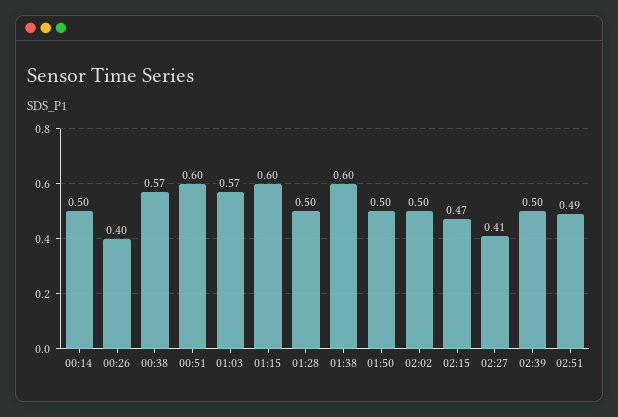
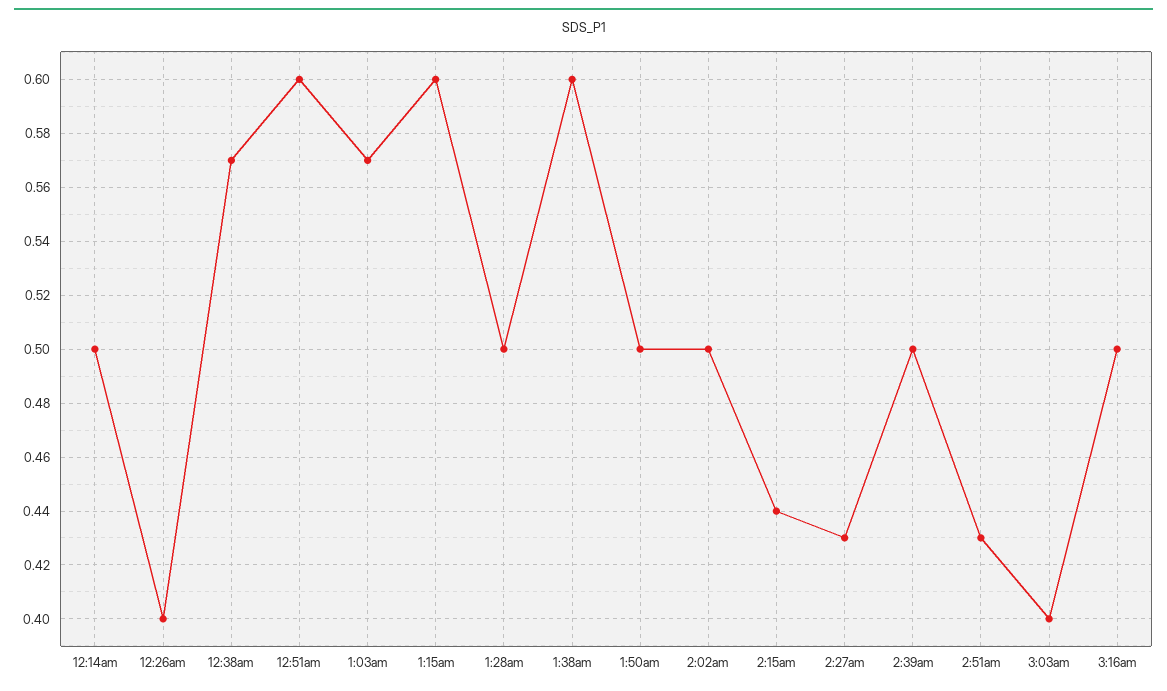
02:15: 0.47 -> 0.44
02:27: 0.41 -> 0.43
02:51: 0.49 -> 0.43
3:03am: none -> 0.4
3:16am: none -> 0.5

